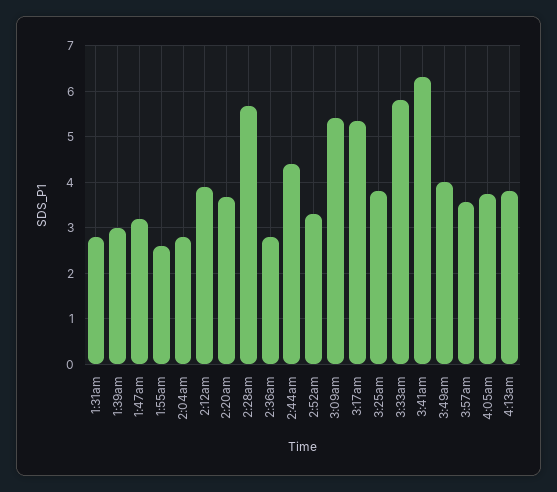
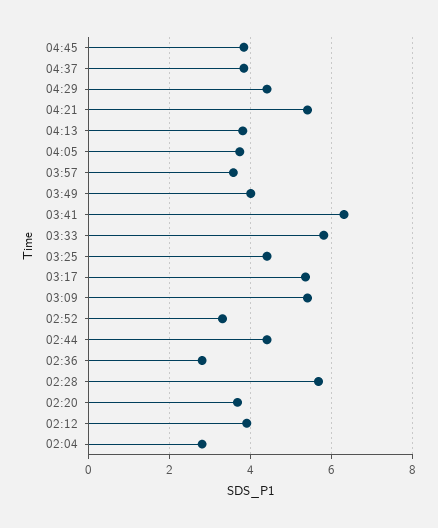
1:31am: 2.8 -> none
1:39am: 3 -> none
1:47am: 3.2 -> none
1:55am: 2.6 -> none
3:25am: 3.8 -> 4.4
04:45: none -> 3.8
04:37: none -> 3.8
04:29: none -> 4.4
04:21: none -> 5.4

